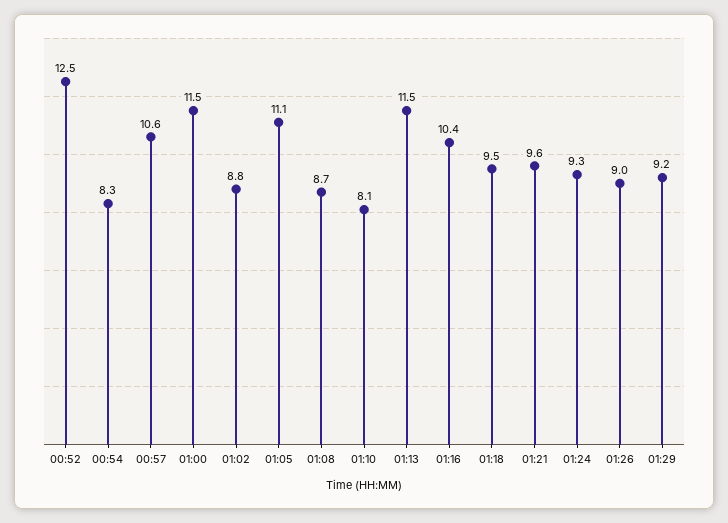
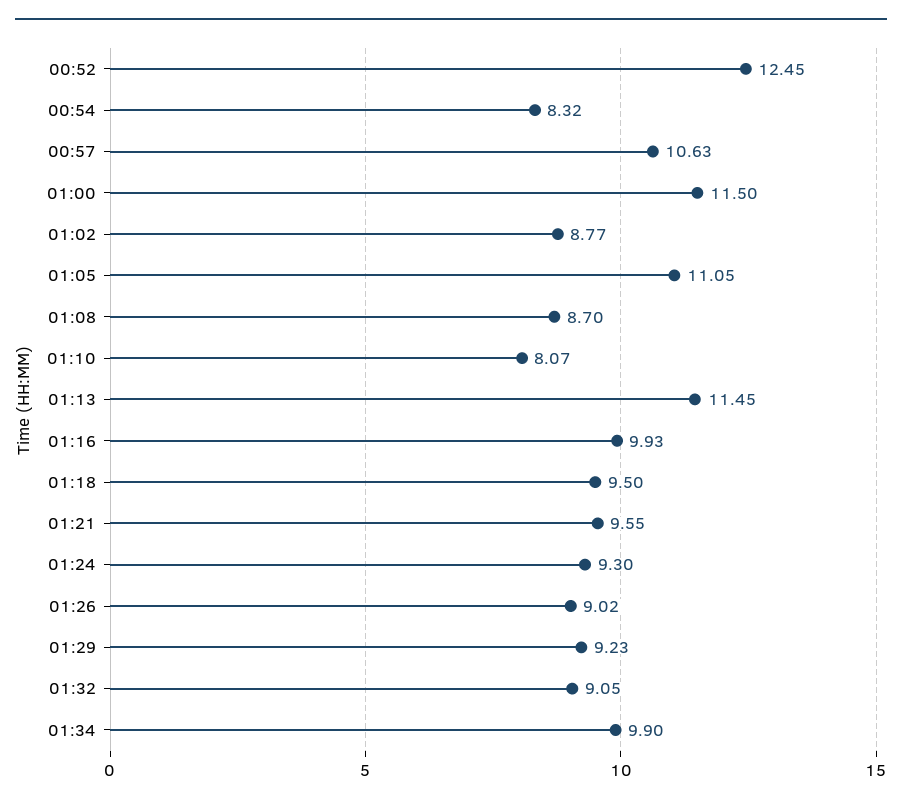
01:16: 10.4 -> 9.93
01:32: none -> 9.05
01:34: none -> 9.9

